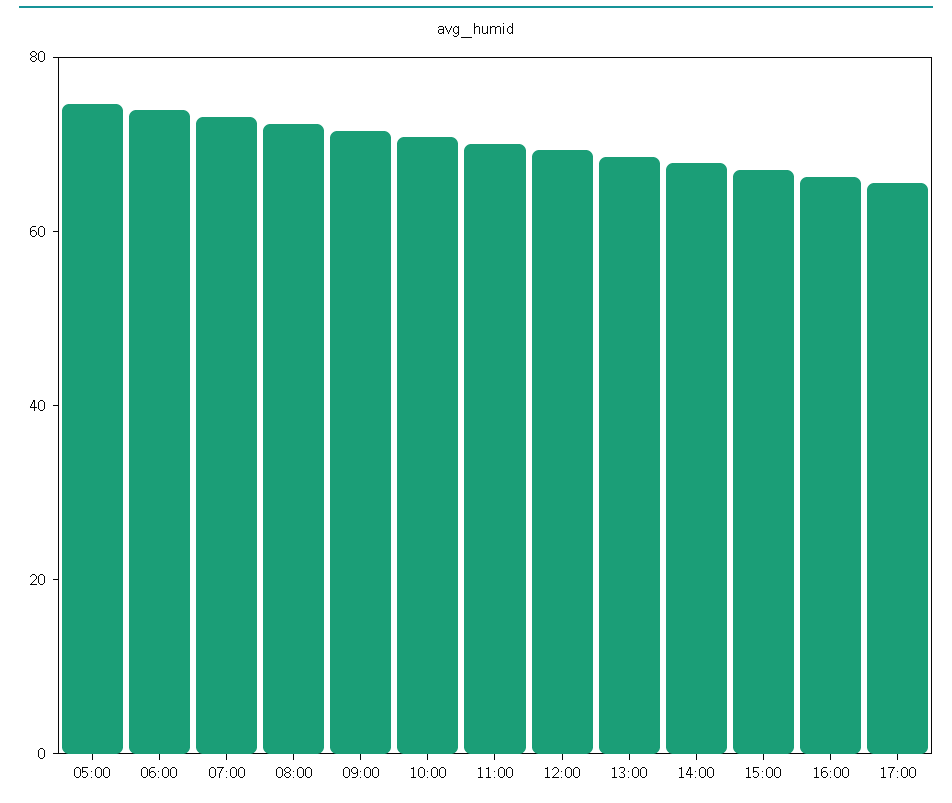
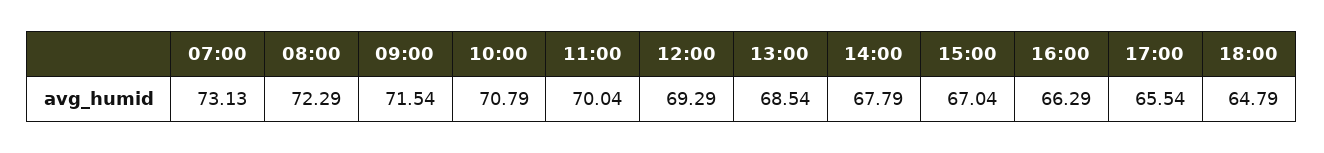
05:00: 75 -> none
06:00: 75 -> none
18:00: none -> 64.79

